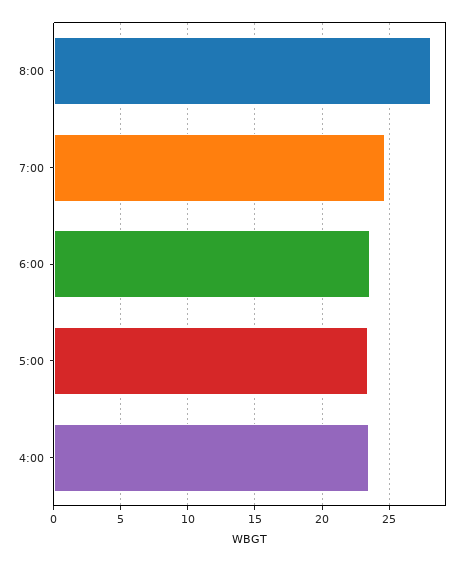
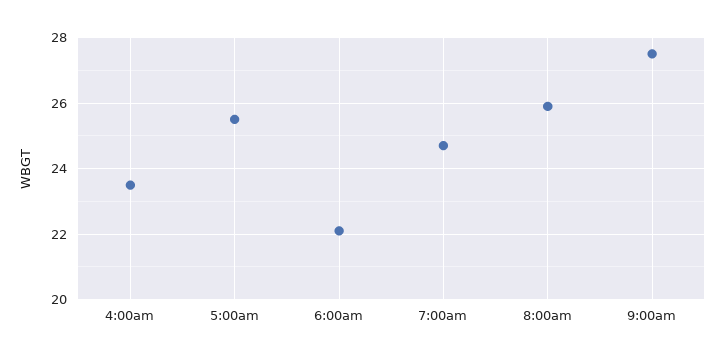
8:00: 28 -> 26
6:00: 23.5 -> 22
5:00: 23.5 -> 25.5
9:00am: none -> 27.5

